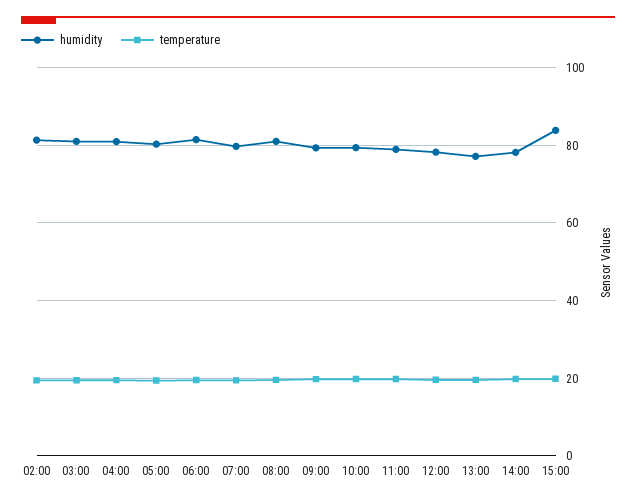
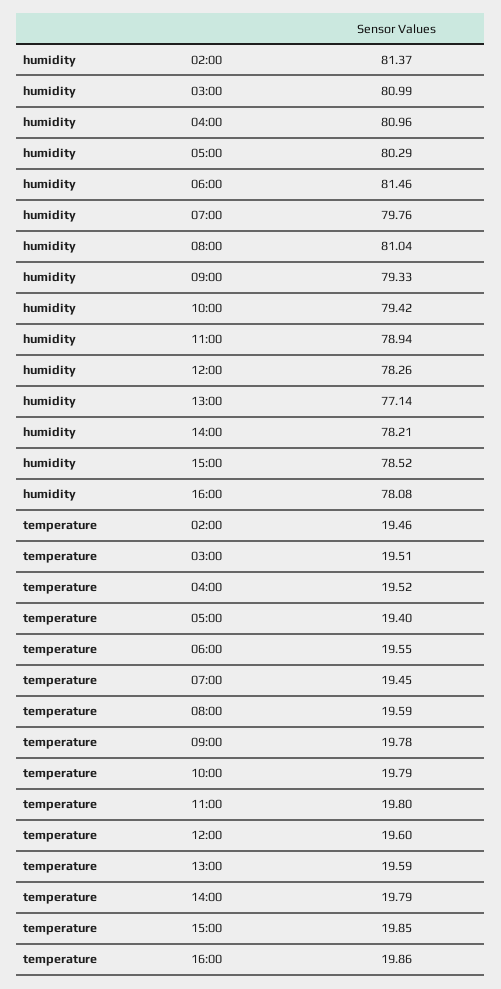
humidity, 15:00: 84 -> 78.52
humidity, 16:00: none -> 78.08
temperature, 16:00: none -> 19.86

